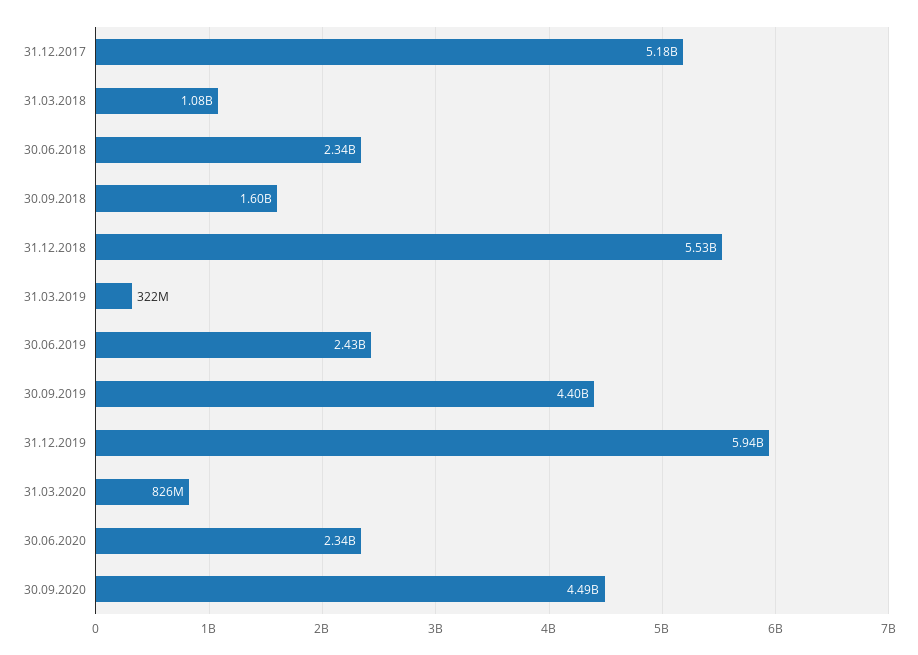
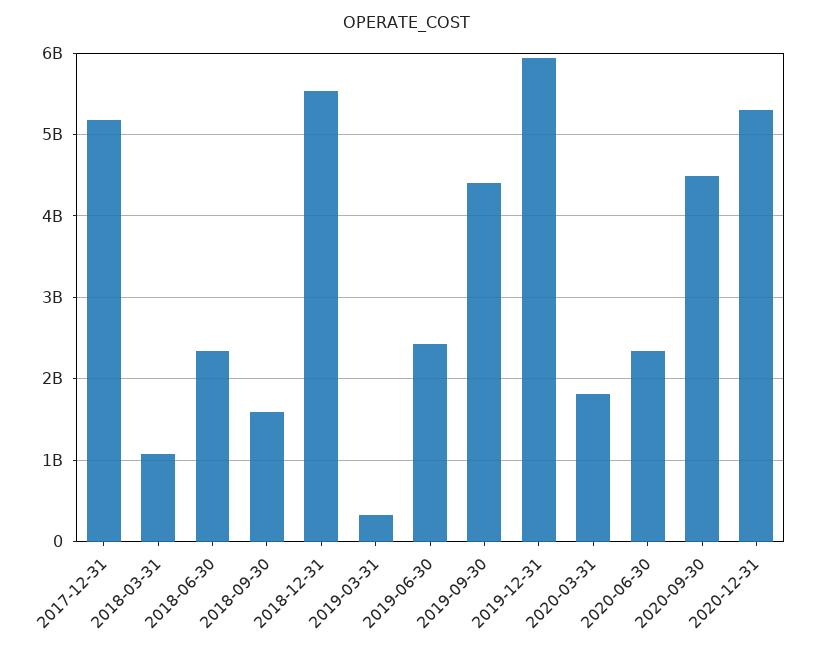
31.03.2020: 826000000 -> 1800000000
2020-12-31: none -> 5300000000

